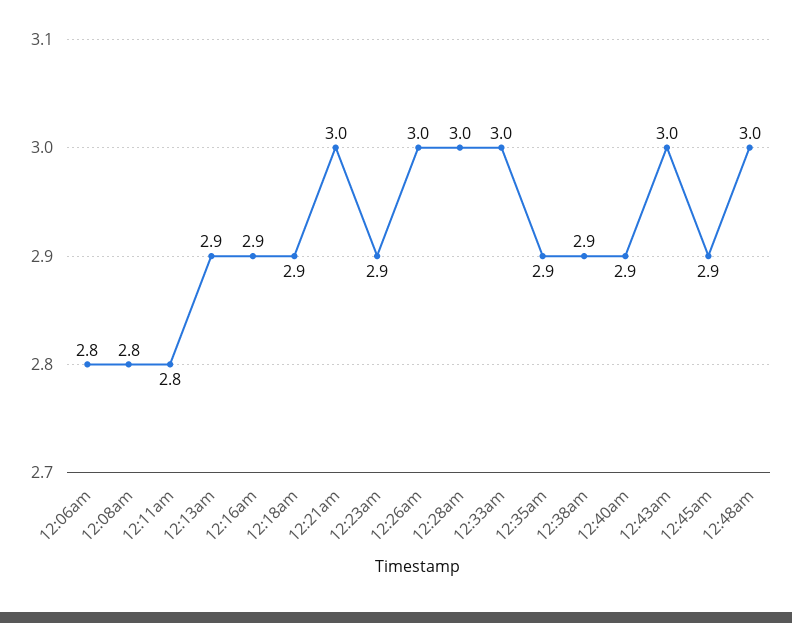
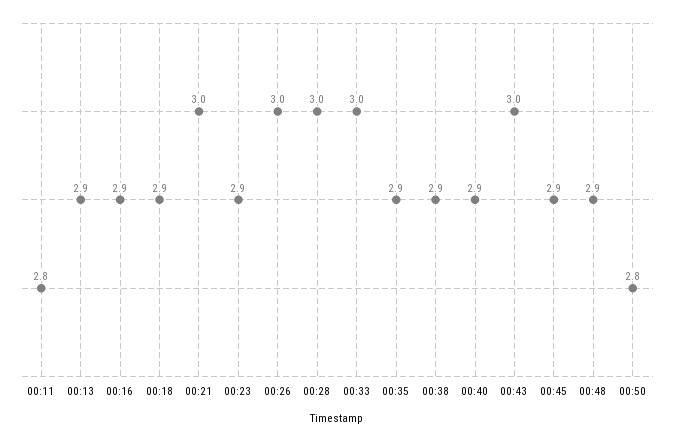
12:06am: 2.8 -> none
12:08am: 2.8 -> none
12:48am: 3 -> 2.9
00:50: none -> 2.8

